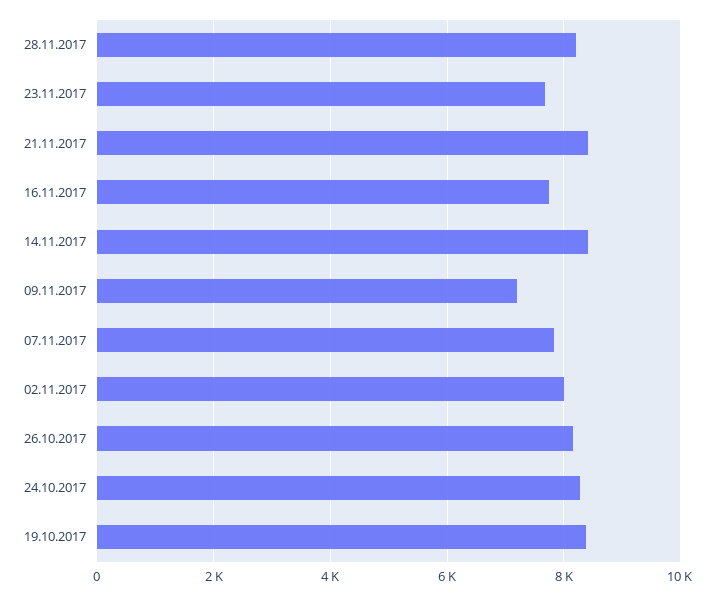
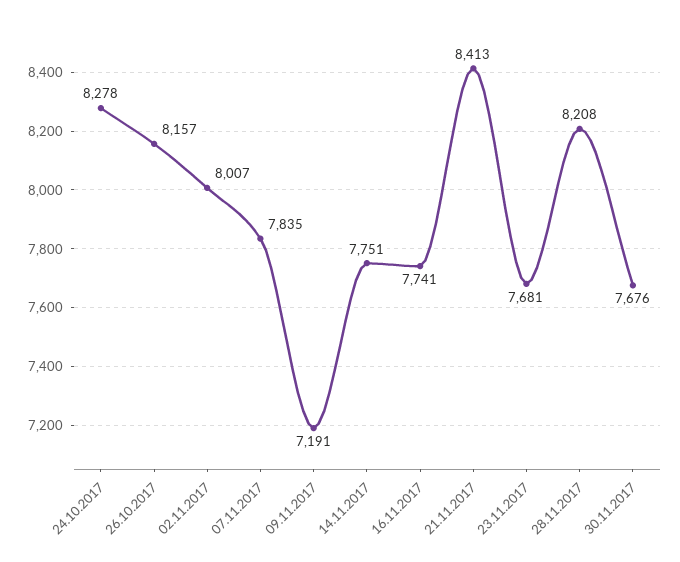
14.11.2017: 8400 -> 7751
19.10.2017: 8400 -> none
30.11.2017: none -> 7676

